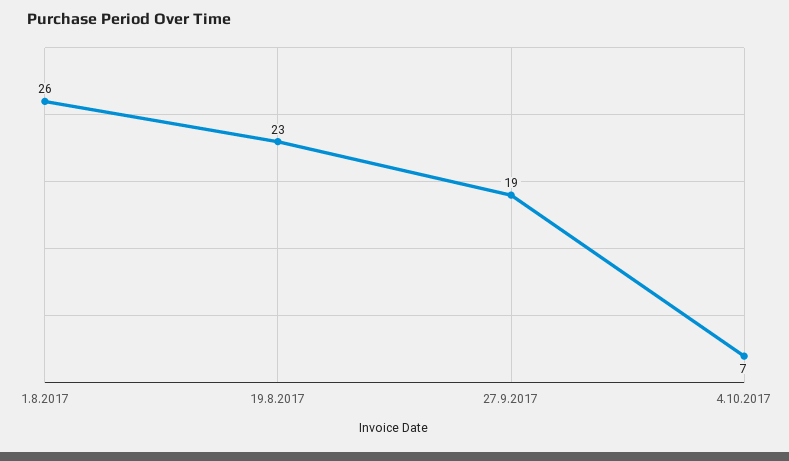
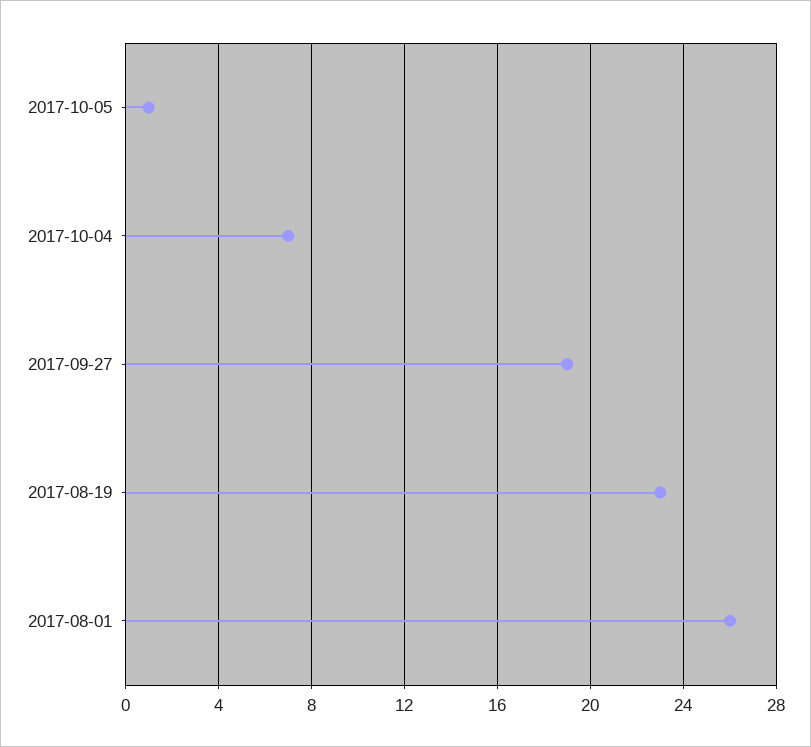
2017-10-05: none -> 1

